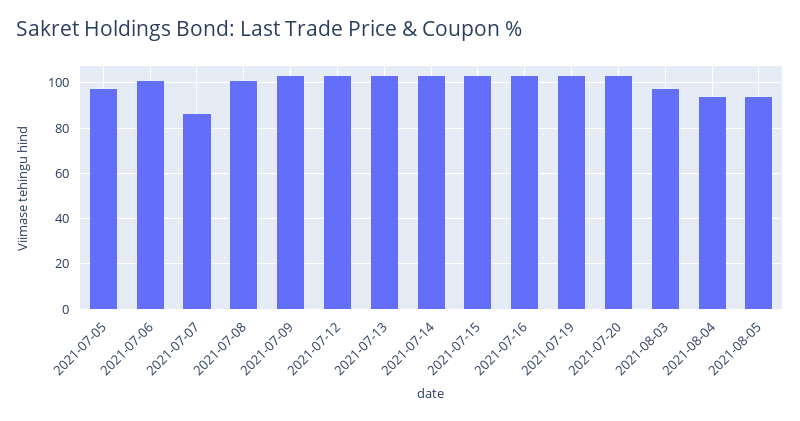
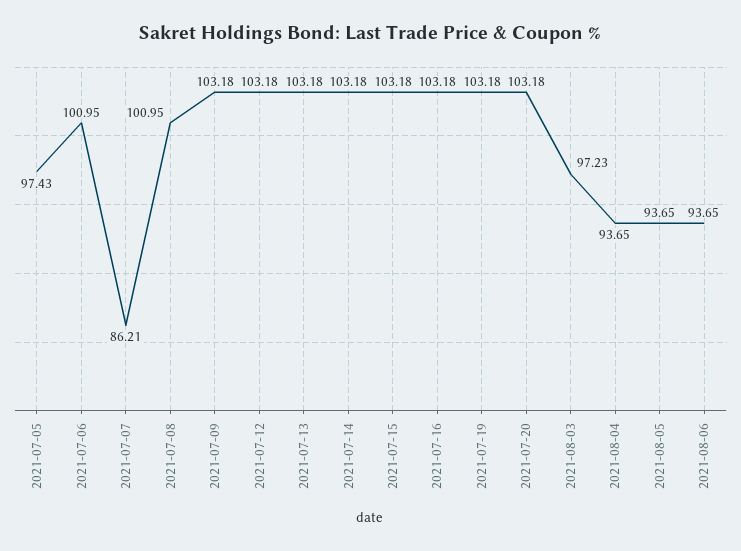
2021-08-06: none -> 93.65

